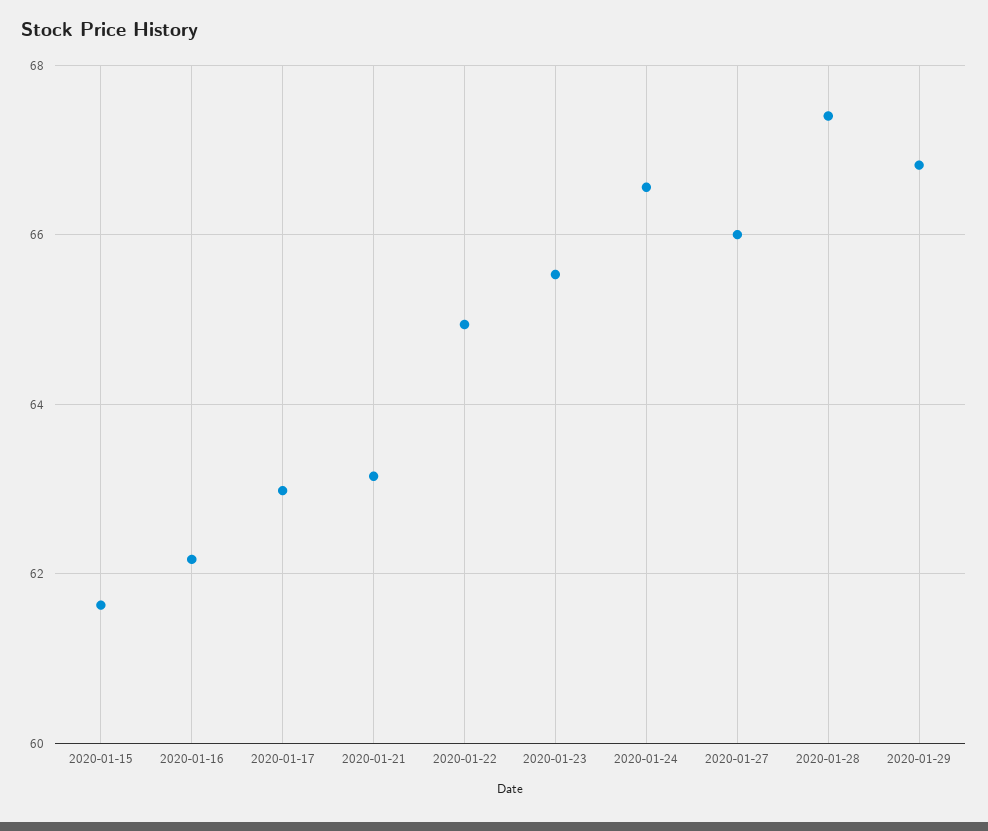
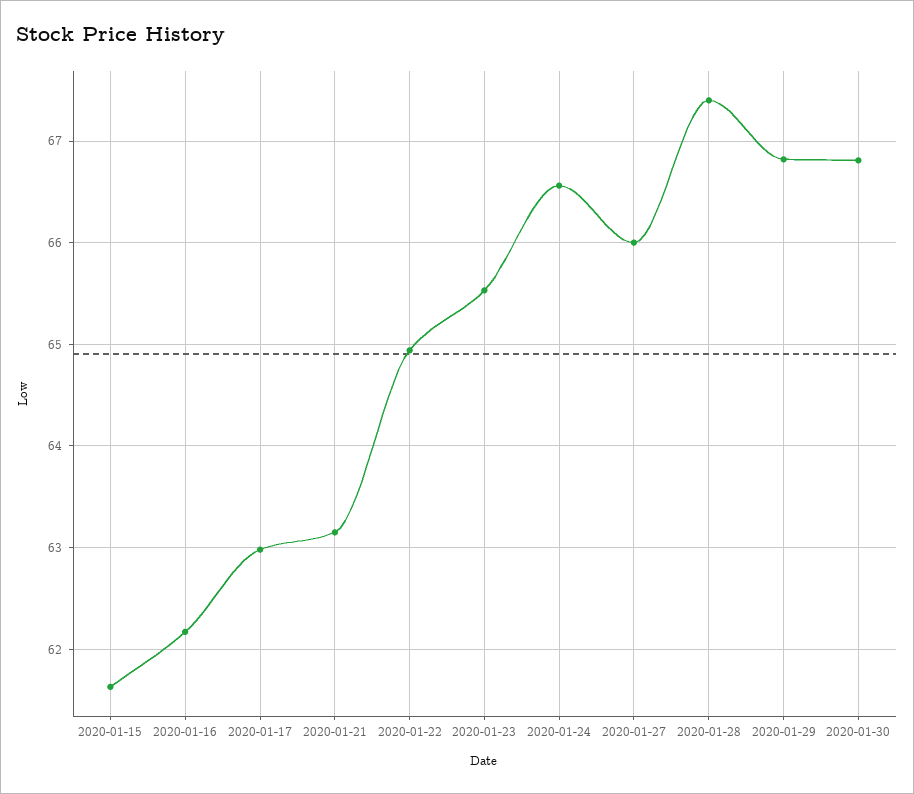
2020-01-30: none -> 66.8

